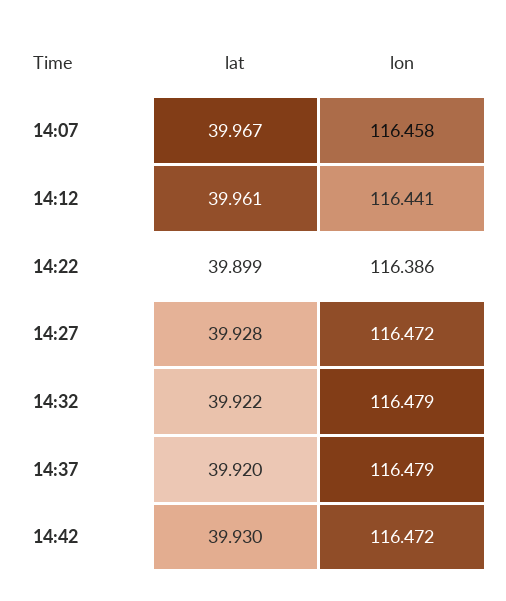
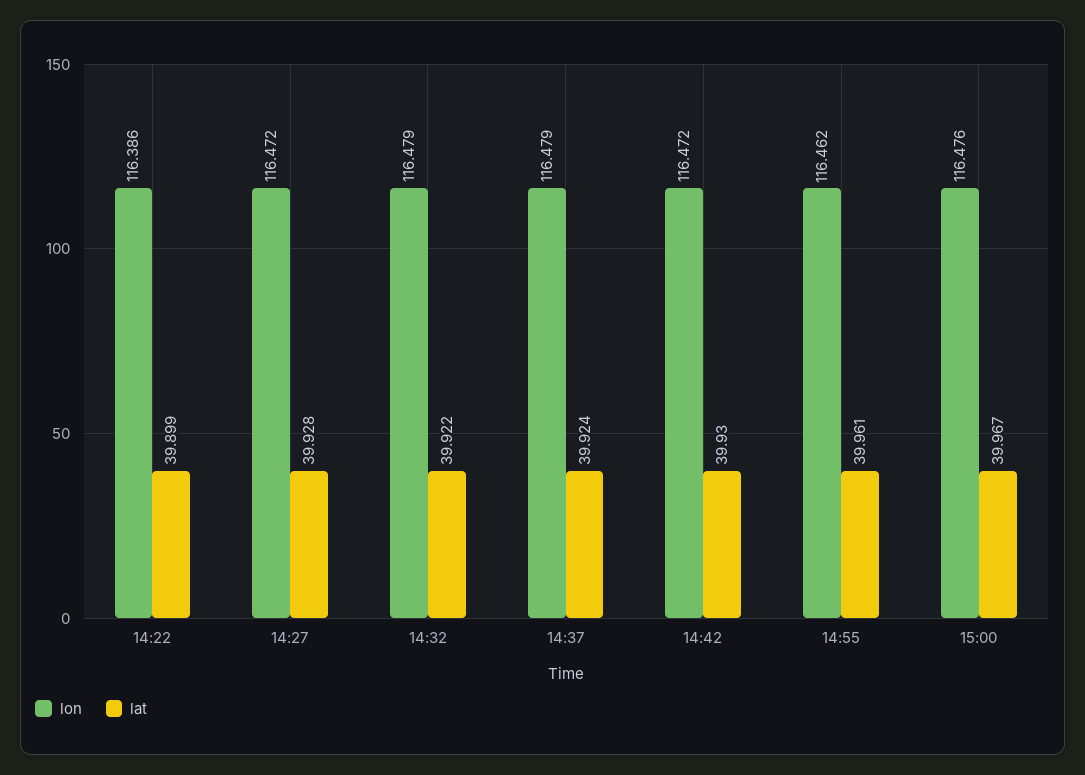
lat, 14:07: 39.967 -> none
lon, 14:07: 116.458 -> none
lat, 14:12: 39.961 -> none
lon, 14:12: 116.441 -> none
lat, 14:37: 39.92 -> 39.924
lon, 14:55: none -> 116.462
lat, 14:55: none -> 39.961
lon, 15:00: none -> 116.476
lat, 15:00: none -> 39.967

